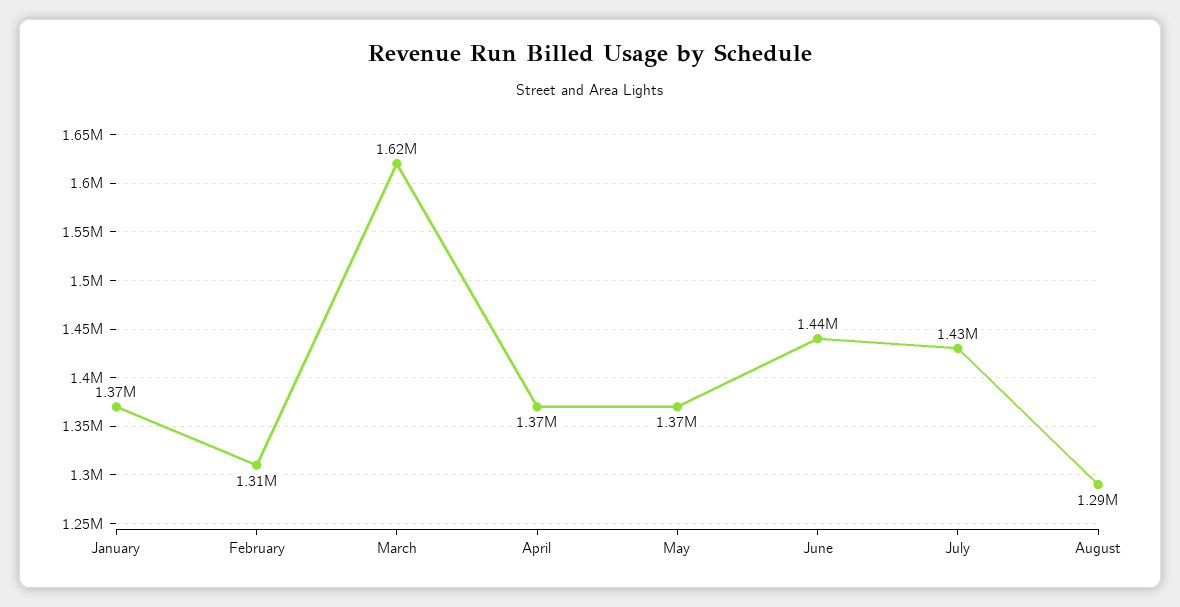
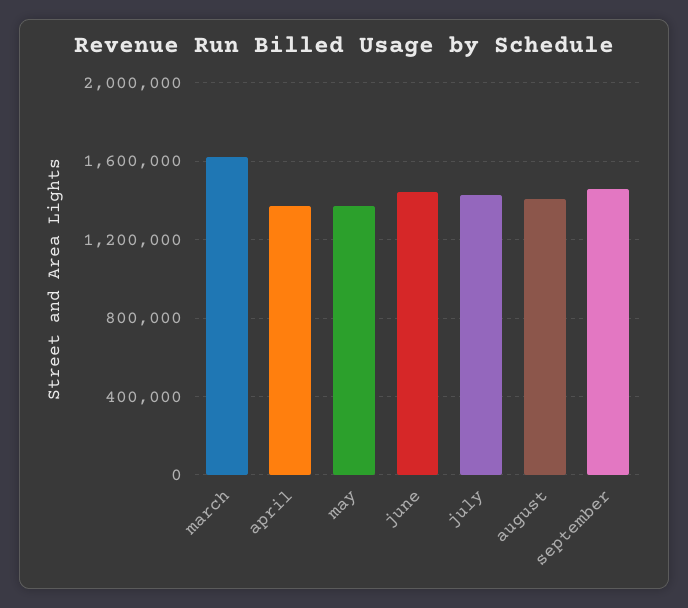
January: 1370000 -> none
February: 1310000 -> none
August: 1290000 -> 1400000
september: none -> 1450000

